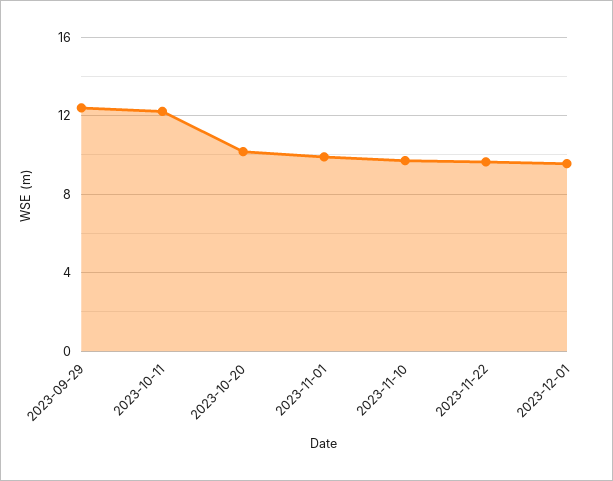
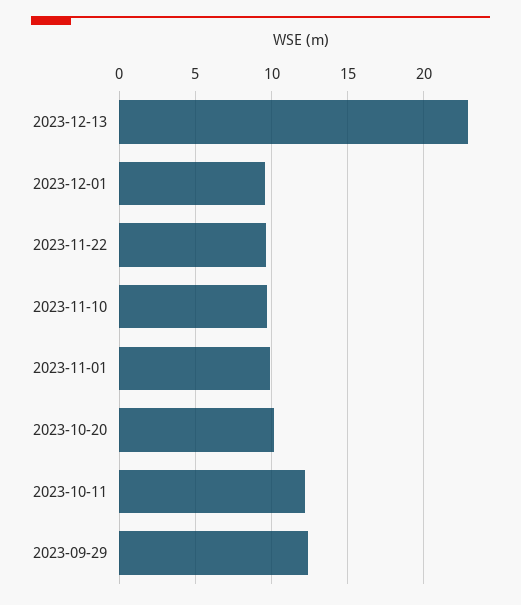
2023-12-13: none -> 23

